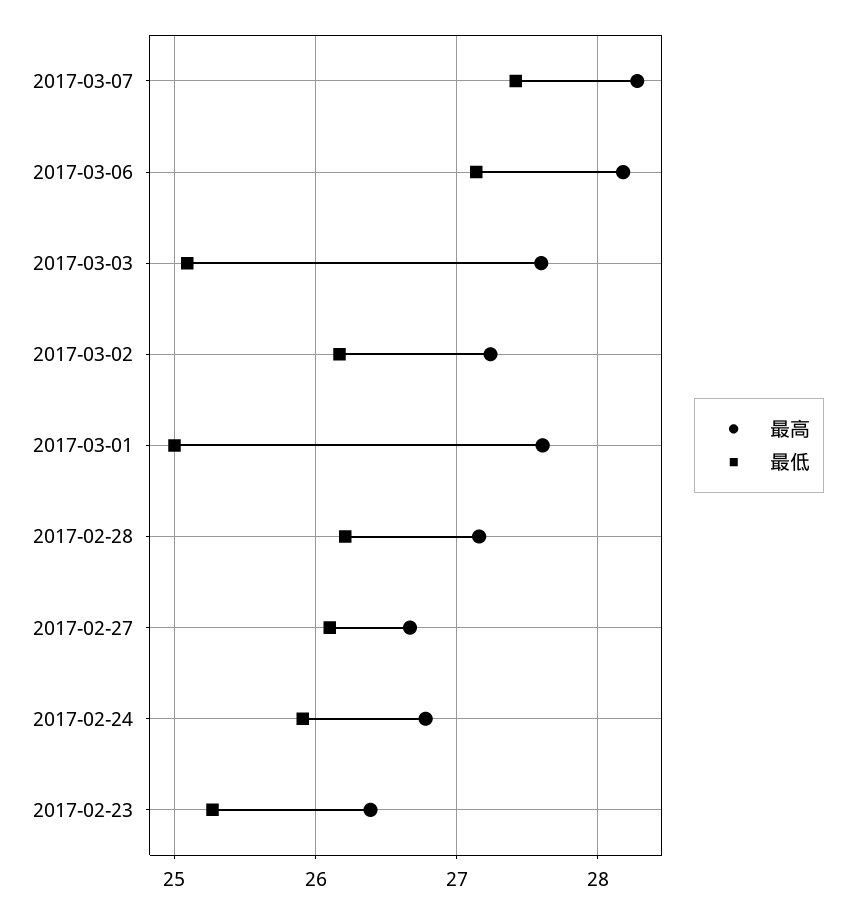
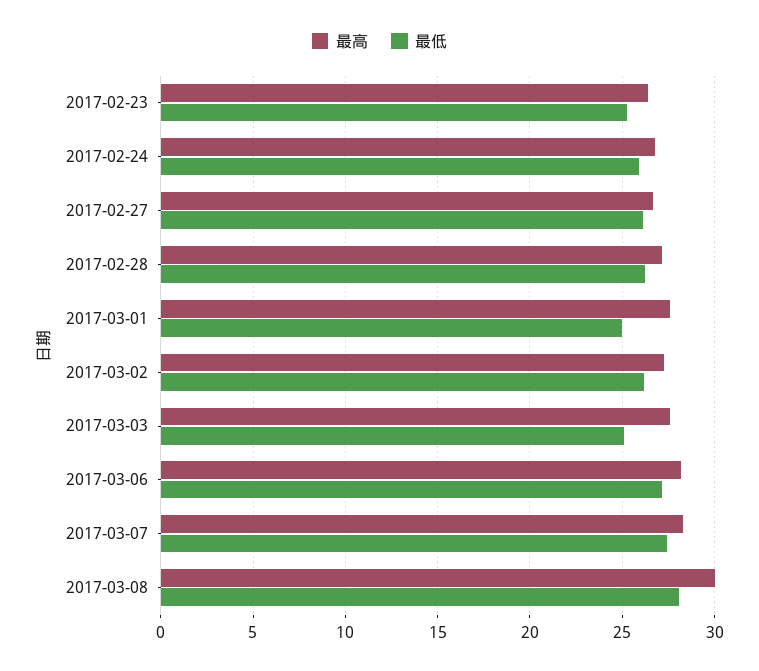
最高, 2017-03-08: none -> 30
最低, 2017-03-08: none -> 28

